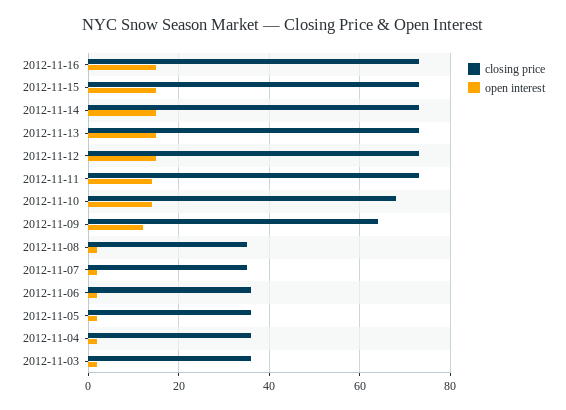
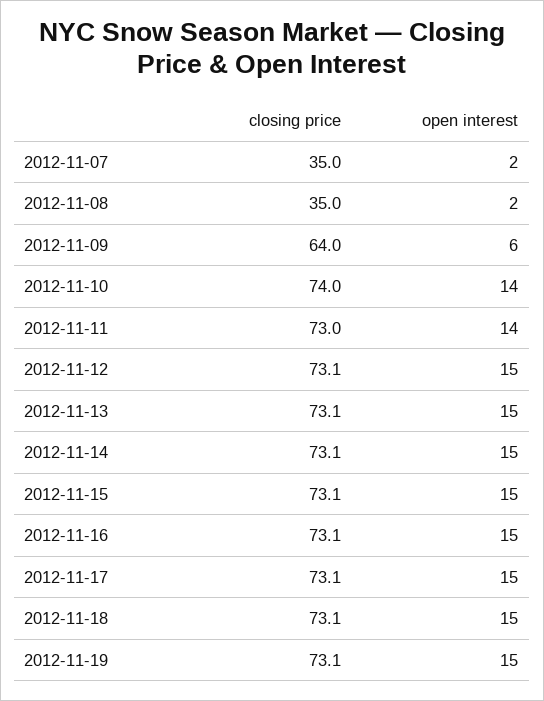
closing price, 2012-11-10: 68 -> 74
open interest, 2012-11-09: 12 -> 6
closing price, 2012-11-06: 36 -> none
open interest, 2012-11-06: 2 -> none
closing price, 2012-11-05: 36 -> none
open interest, 2012-11-05: 2 -> none
closing price, 2012-11-04: 36 -> none
open interest, 2012-11-04: 2 -> none
closing price, 2012-11-03: 36 -> none
open interest, 2012-11-03: 2 -> none
closing price, 2012-11-17: none -> 73.1
open interest, 2012-11-17: none -> 15
closing price, 2012-11-18: none -> 73.1
open interest, 2012-11-18: none -> 15
closing price, 2012-11-19: none -> 73.1
open interest, 2012-11-19: none -> 15

